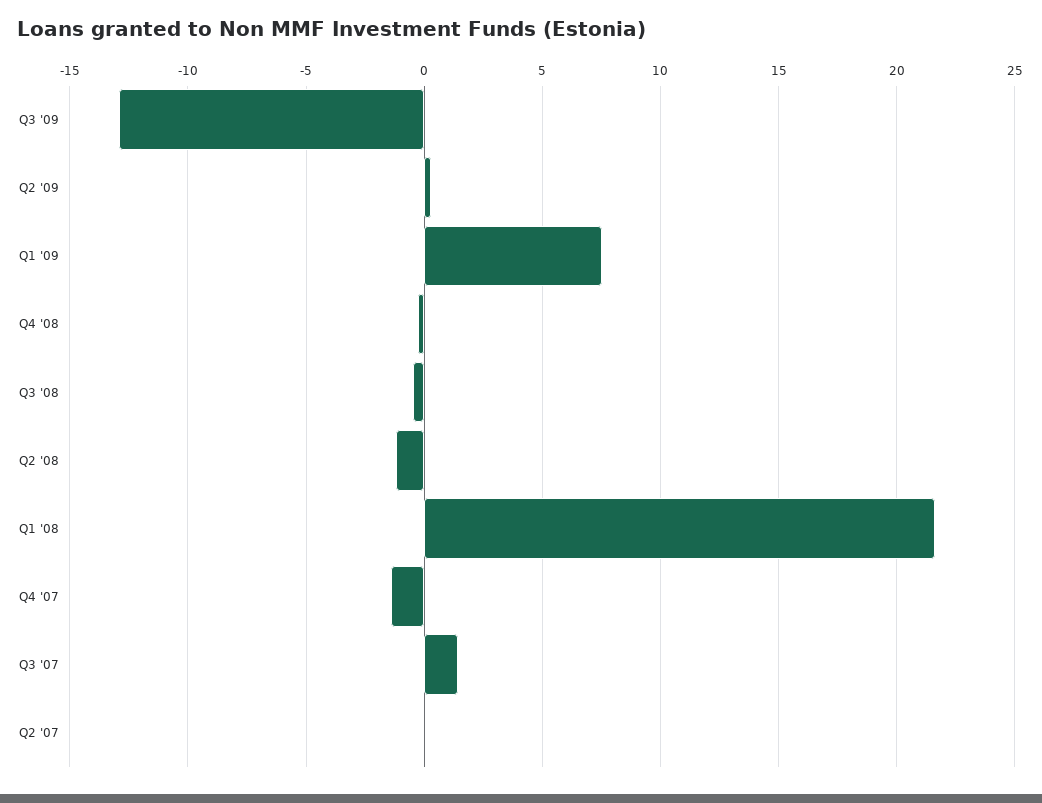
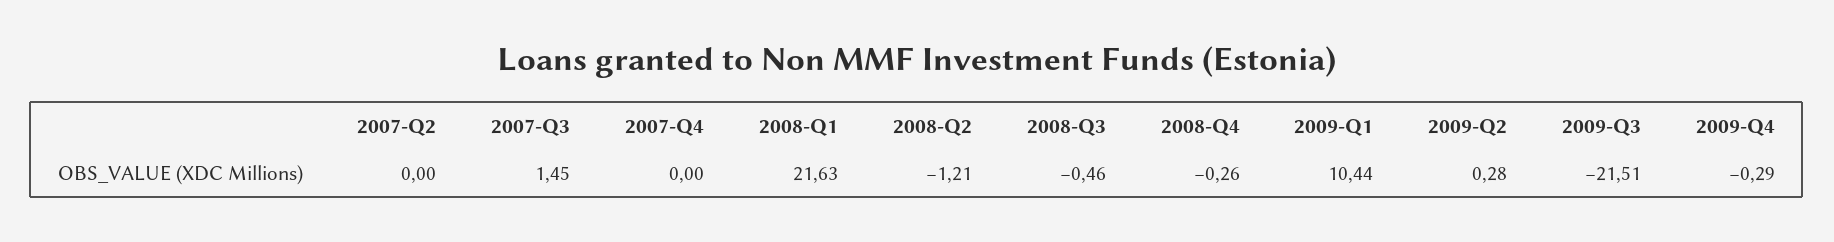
Q3 '09: -13 -> -21.51
Q1 '09: 7.5 -> 10.44
Q4 '07: -1.5 -> 0
2009-Q4: none -> -0.29

